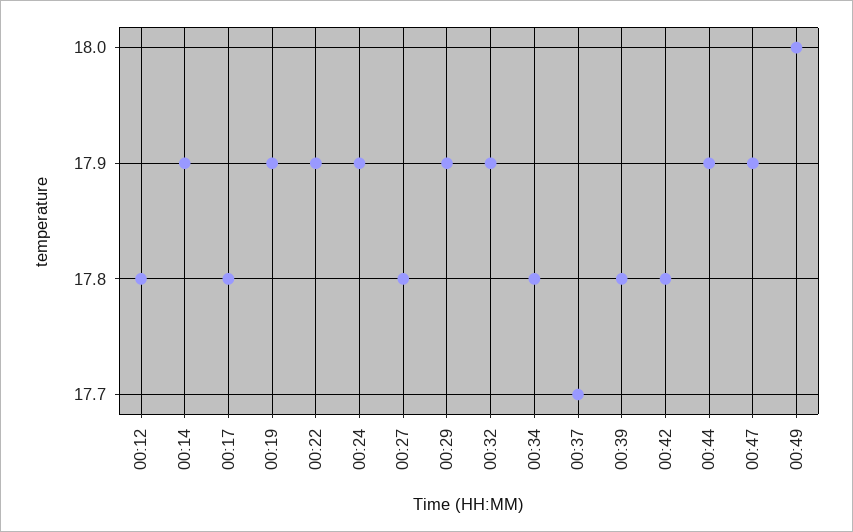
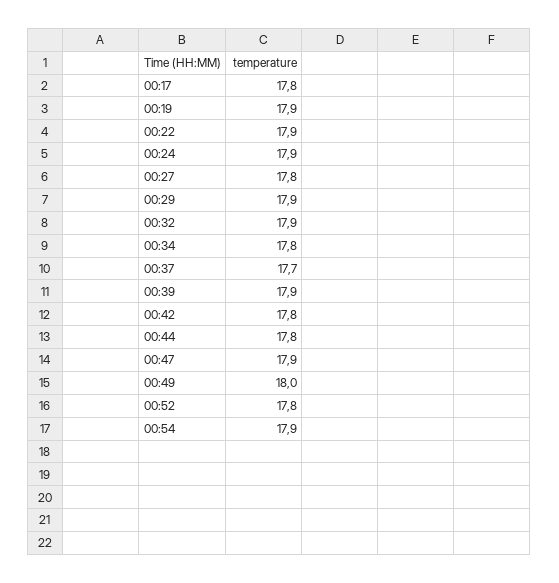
00:12: 17.8 -> none
00:14: 17.9 -> none
00:39: 17.8 -> 17.9
00:44: 17.9 -> 17.8
00:52: none -> 17.8
00:54: none -> 17.9

